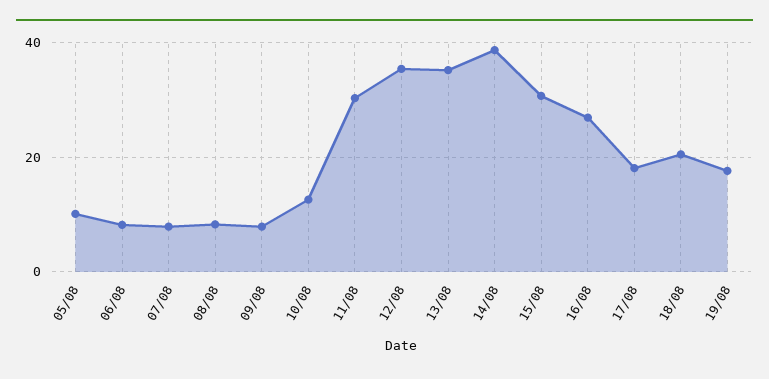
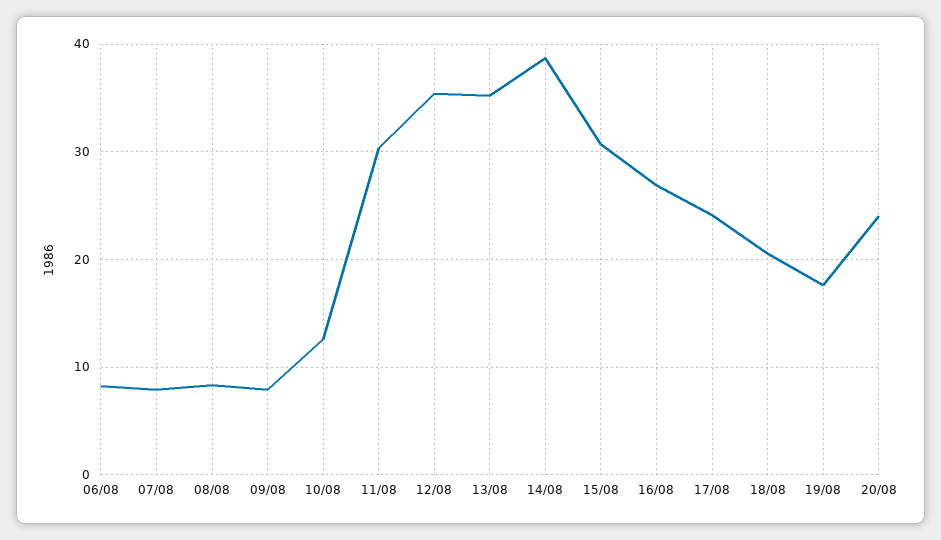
05/08: 10 -> none
17/08: 18 -> 24
20/08: none -> 24

